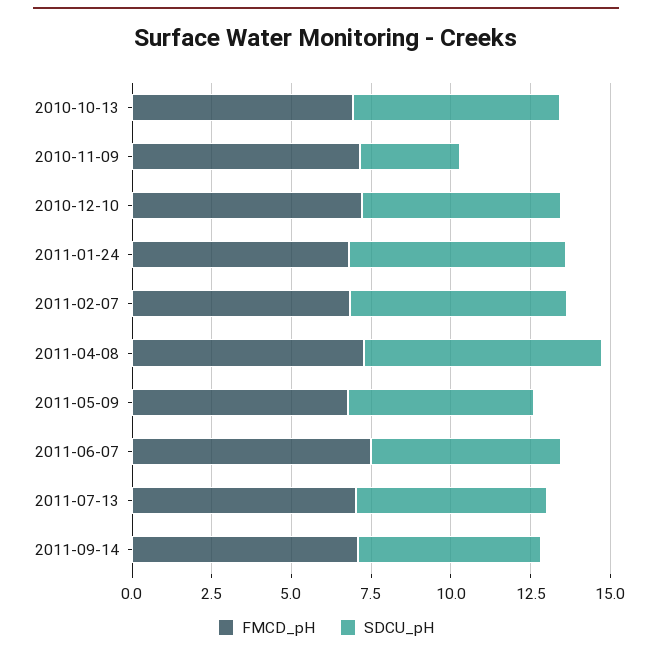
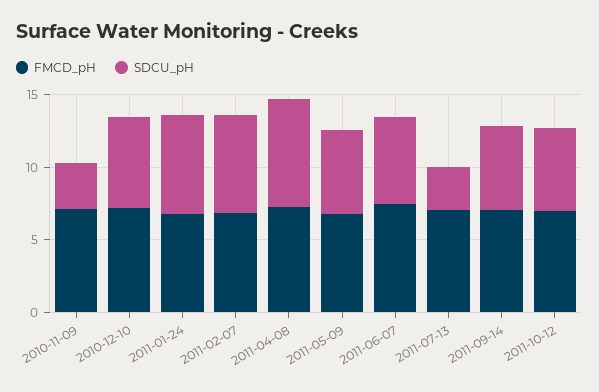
FMCD_pH, 2010-10-13: 7 -> none
SDCU_pH, 2010-10-13: 6.5 -> none
SDCU_pH, 2011-07-13: 6 -> 3
FMCD_pH, 2011-10-12: none -> 7
SDCU_pH, 2011-10-12: none -> 6

